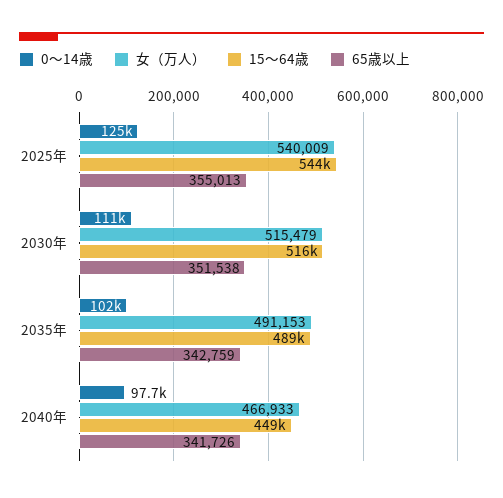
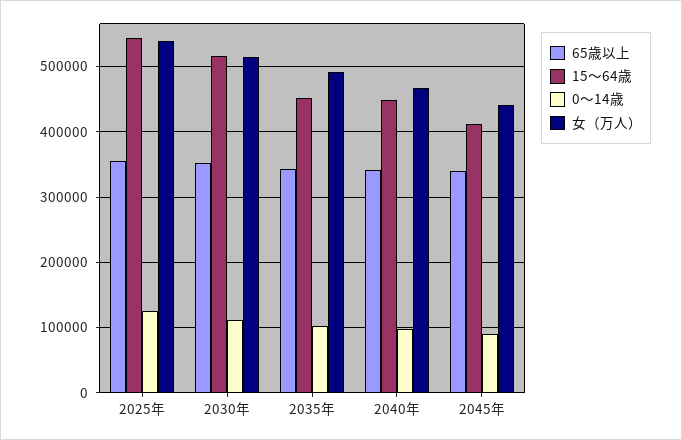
15～64歳, 2035年: 489000 -> 450000
65歳以上, 2045年: none -> 340000
15～64歳, 2045年: none -> 410000
0～14歳, 2045年: none -> 90000
女（万人）, 2045年: none -> 440000

